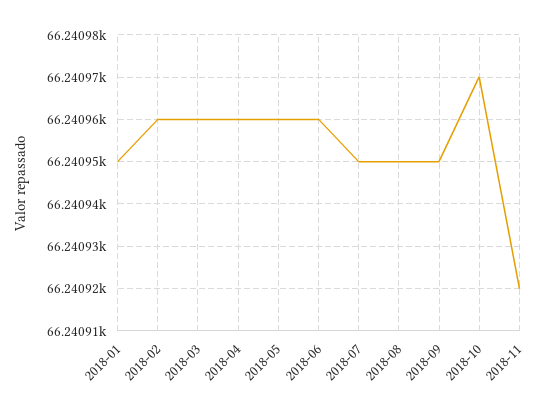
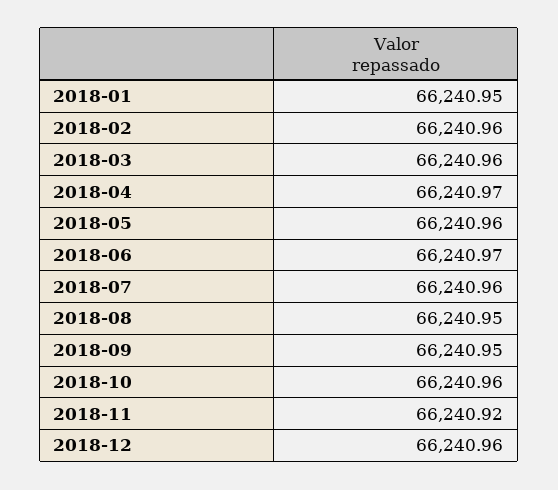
2018-04: 66240.96 -> 66240.97
2018-06: 66240.96 -> 66240.97
2018-07: 66240.95 -> 66240.96
2018-10: 66240.97 -> 66240.96
2018-12: none -> 66240.96

